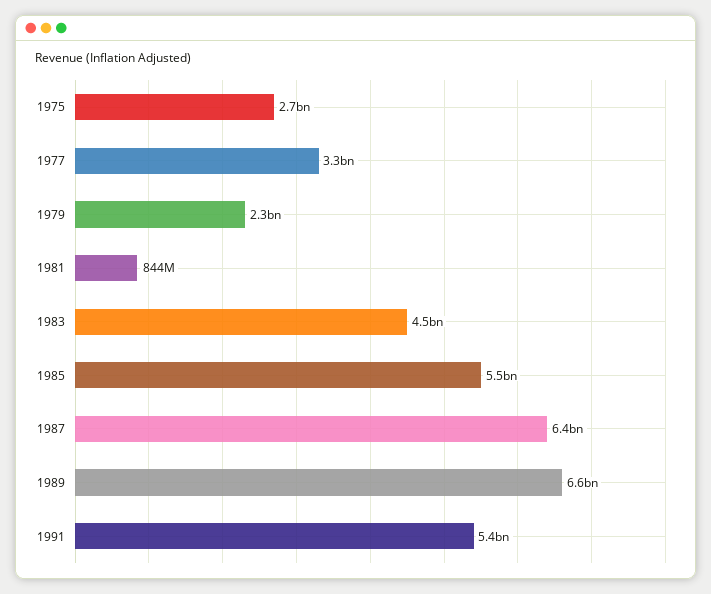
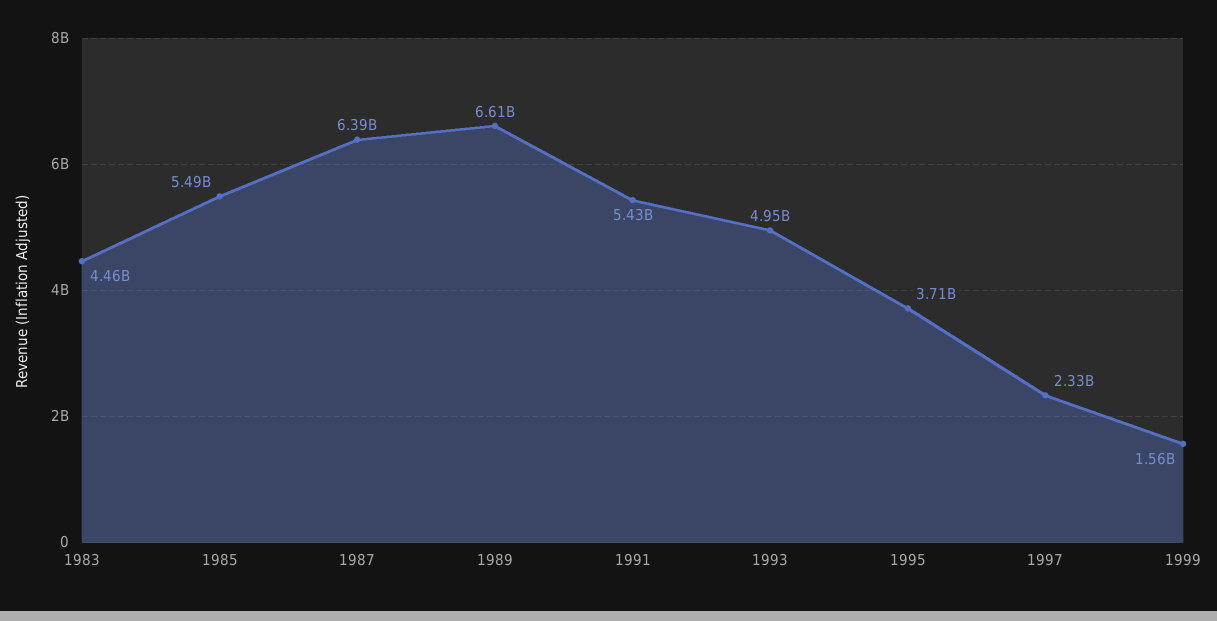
1975: 2700000000 -> none
1977: 3300000000 -> none
1979: 2300000000 -> none
1981: 844000000 -> none
1993: none -> 4950000000
1995: none -> 3710000000
1997: none -> 2330000000
1999: none -> 1560000000

